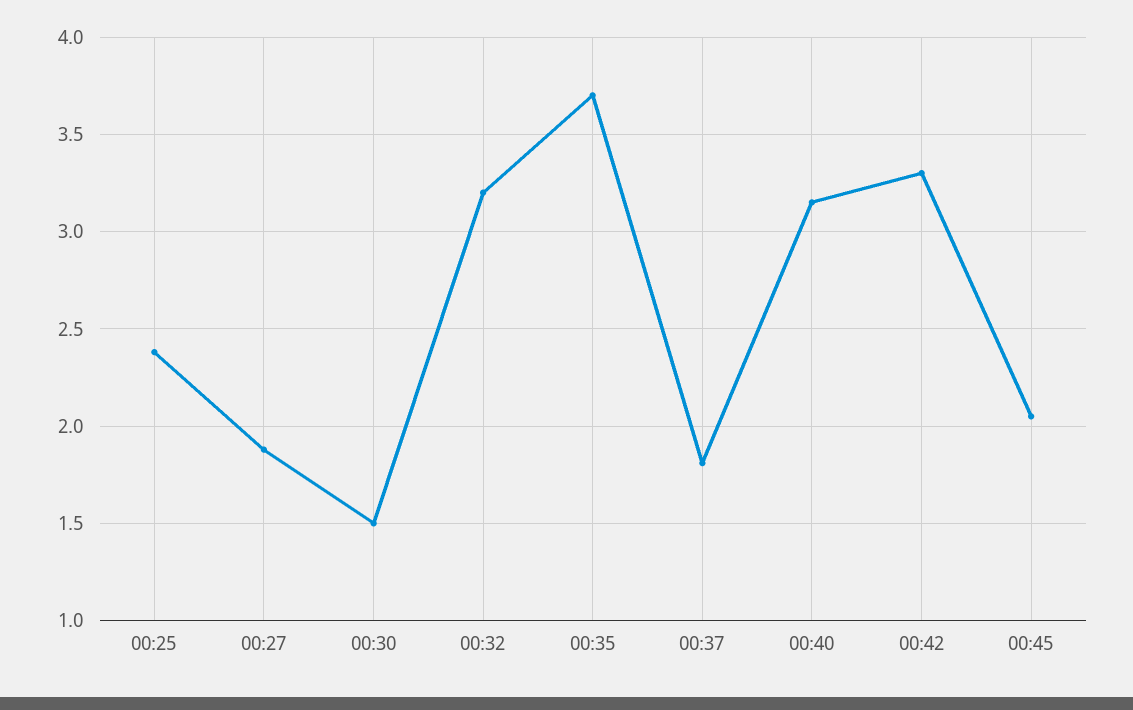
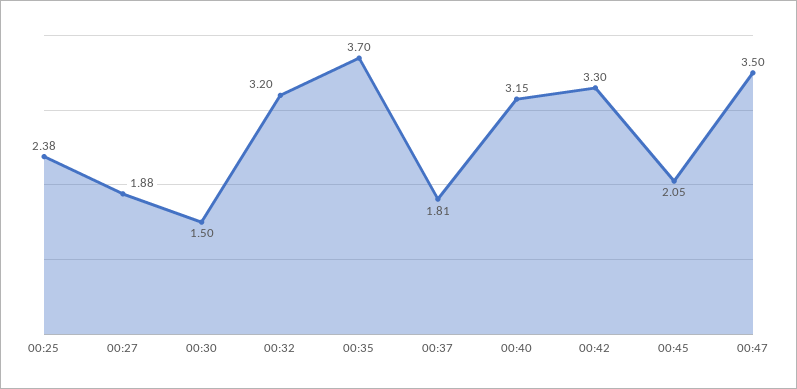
00:47: none -> 3.5

